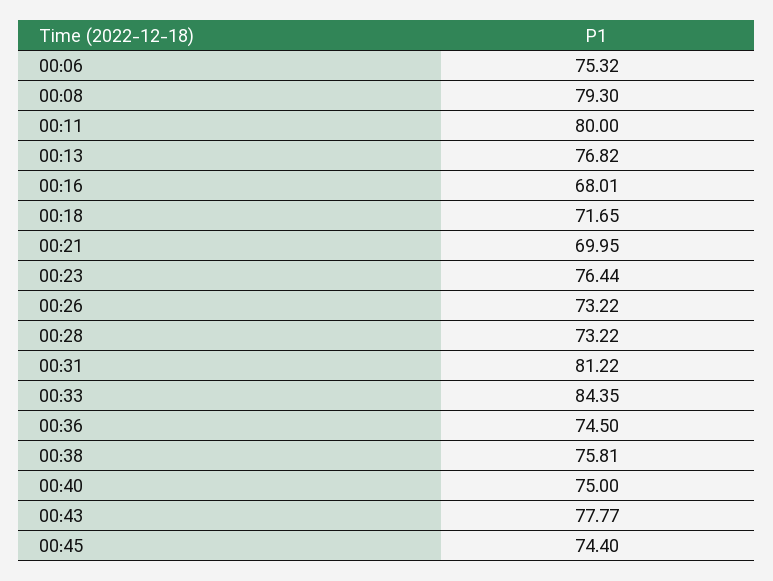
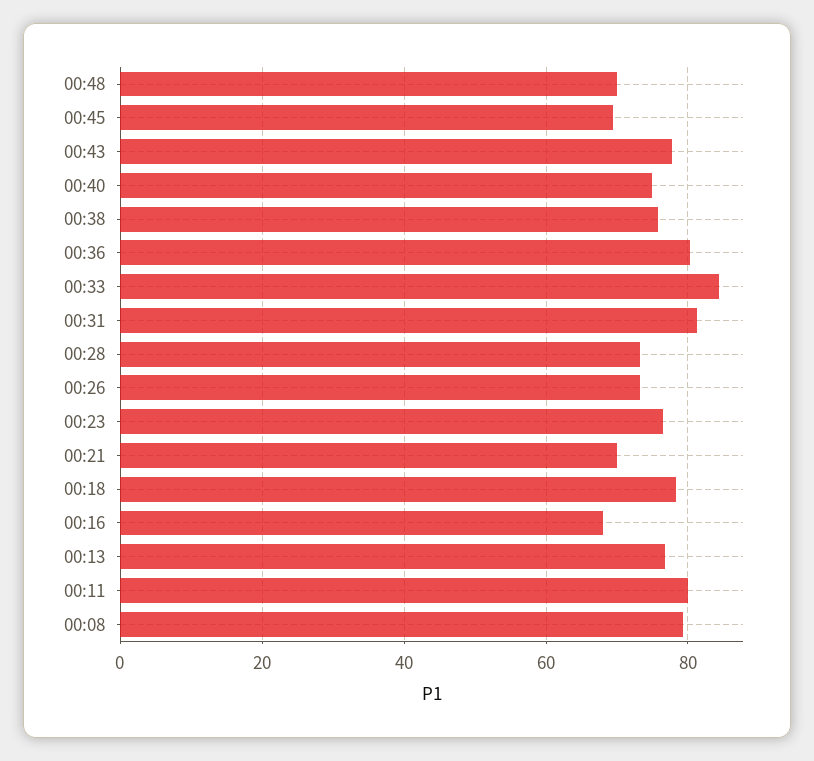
00:06: 75.32 -> none
00:18: 71.65 -> 78
00:36: 74.5 -> 80
00:45: 74.4 -> 70
00:48: none -> 70

